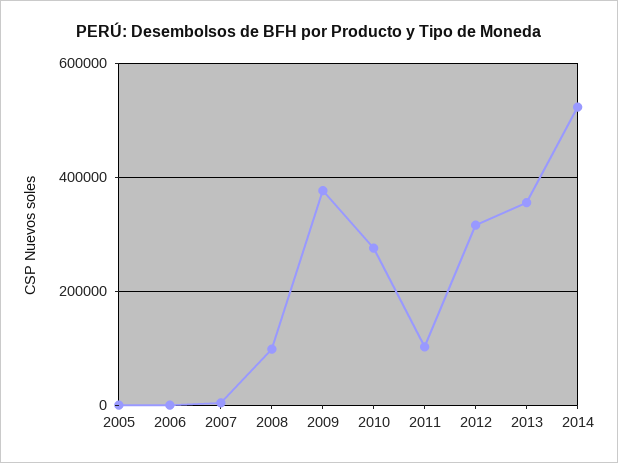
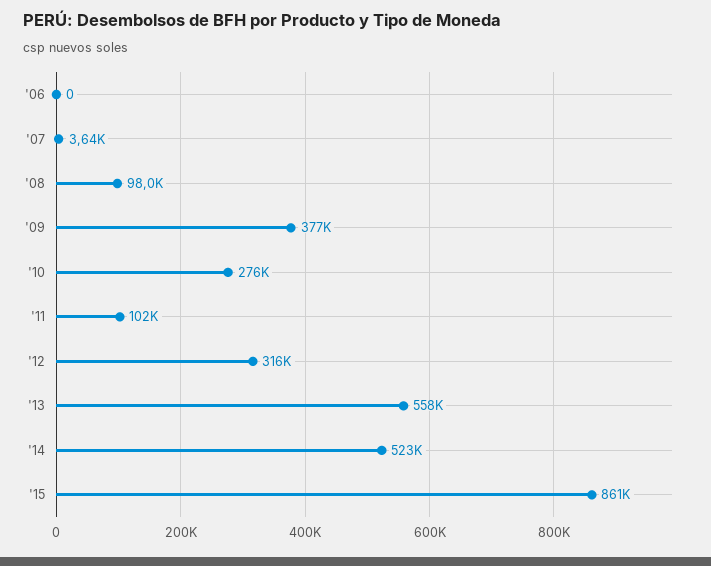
2005: 0 -> none
2013: 360000 -> 558000
'15: none -> 861000

